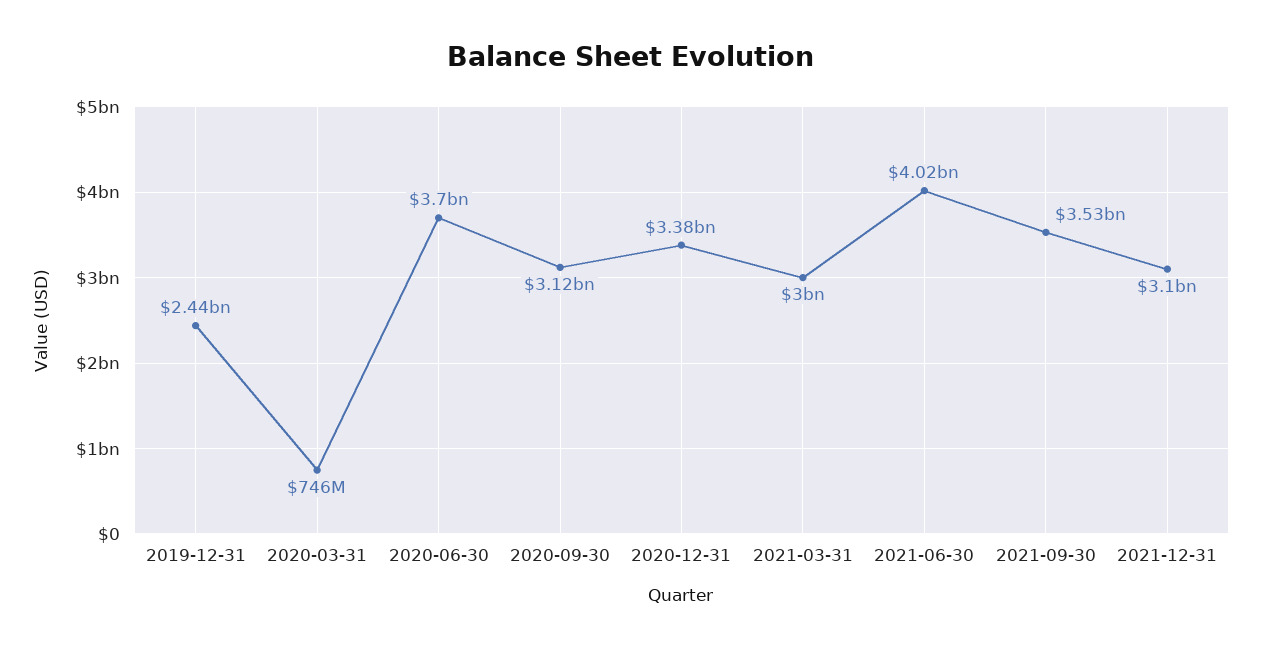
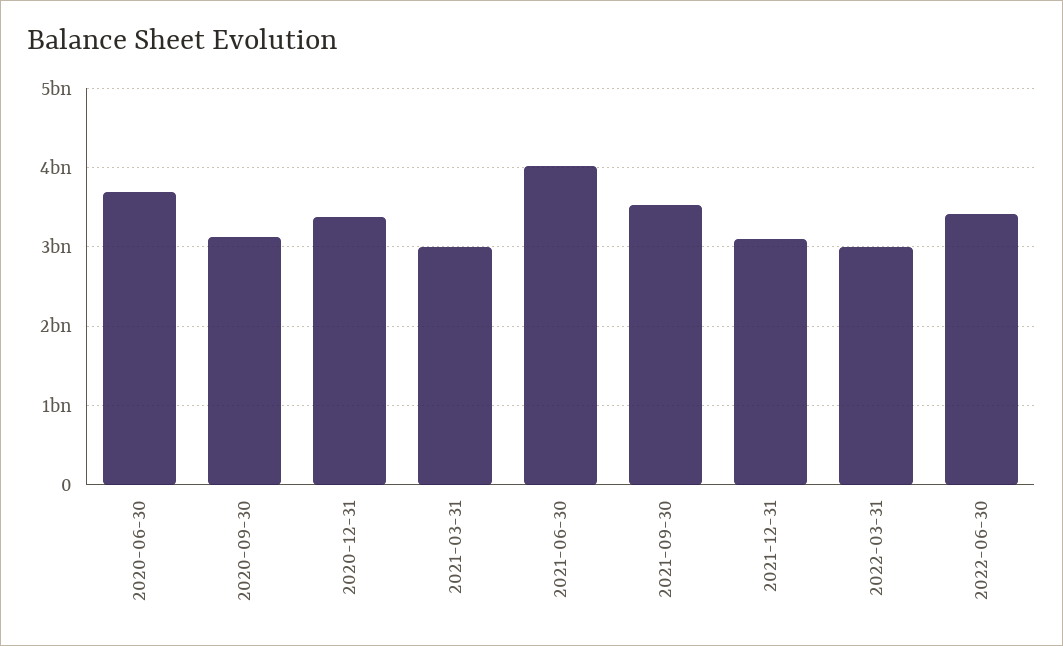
2019-12-31: 2440000000 -> none
2020-03-31: 746000000 -> none
2022-03-31: none -> 3000000000
2022-06-30: none -> 3400000000

